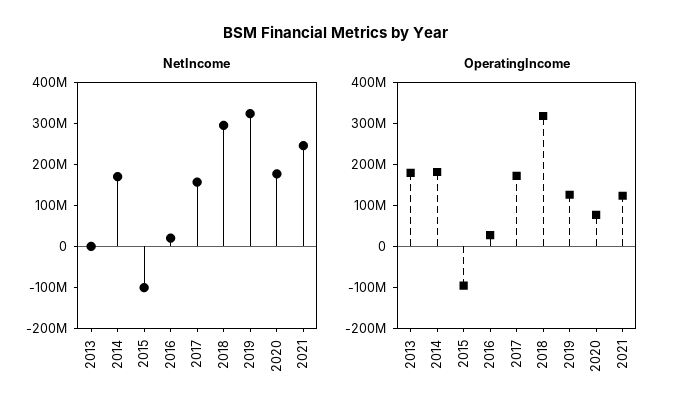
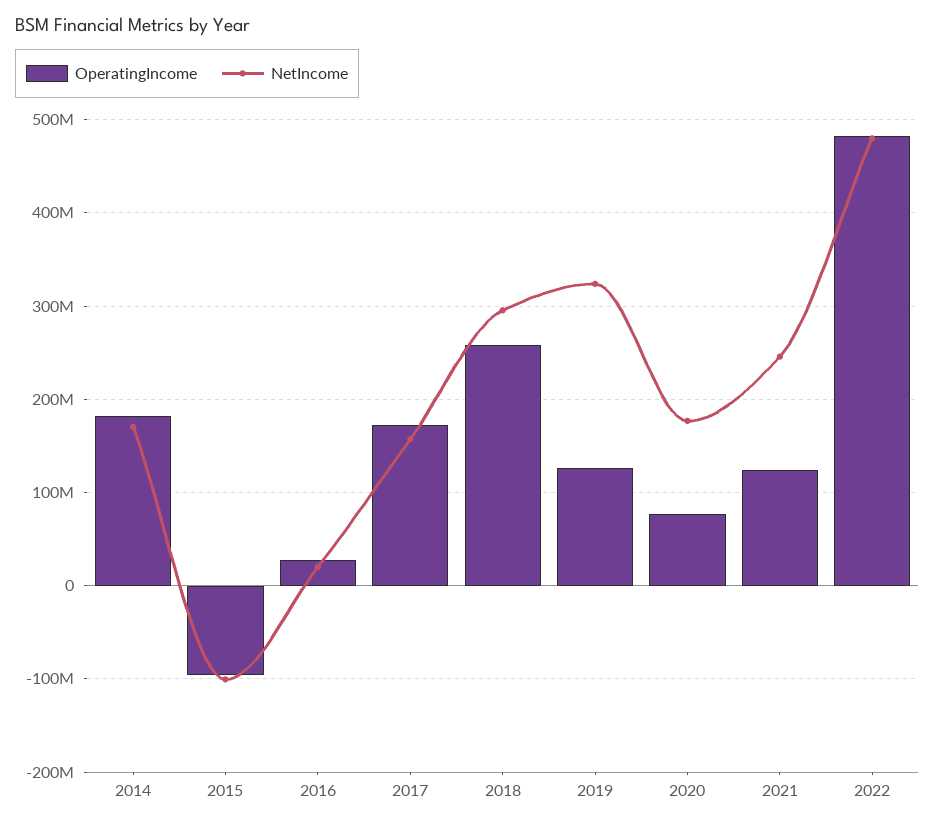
NetIncome, 2013: 0 -> none
OperatingIncome, 2013: 180000000 -> none
OperatingIncome, 2018: 320000000 -> 260000000
OperatingIncome, 2022: none -> 480000000
NetIncome, 2022: none -> 480000000

